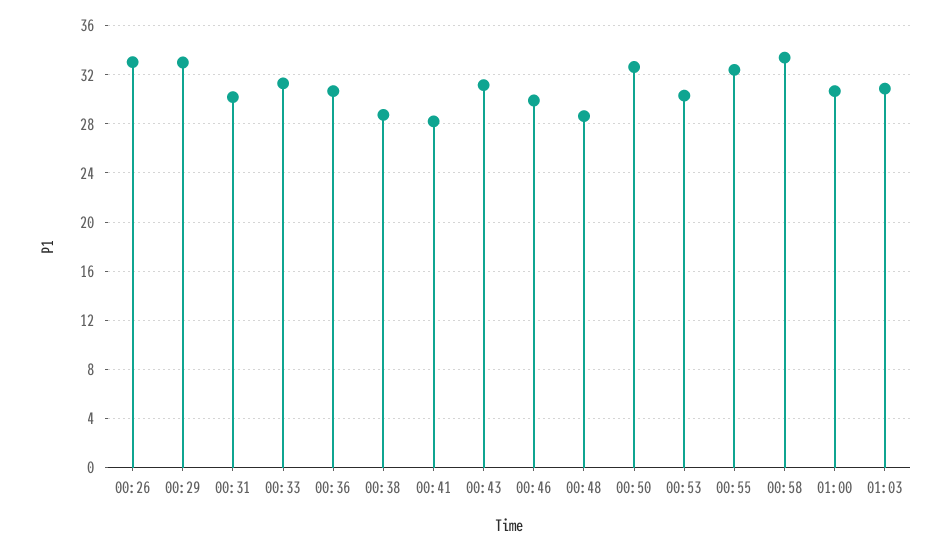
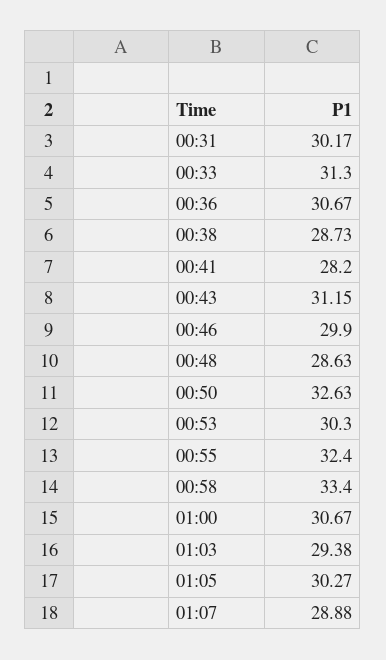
00:26: 33 -> none
00:29: 33 -> none
01:03: 31 -> 29.38
01:05: none -> 30.27
01:07: none -> 28.88

